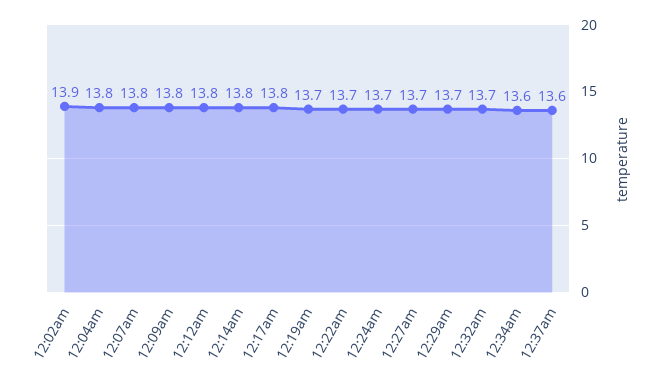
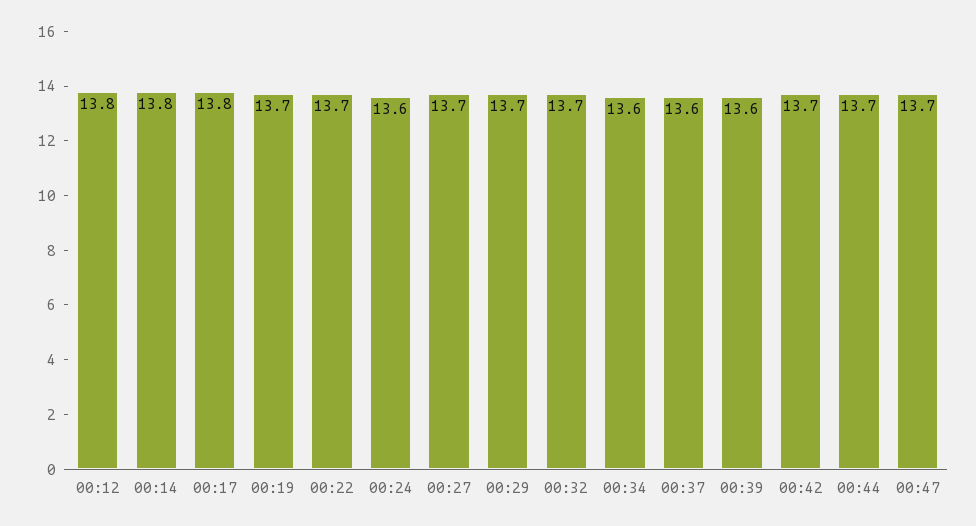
12:02am: 13.9 -> none
12:04am: 13.8 -> none
12:07am: 13.8 -> none
12:09am: 13.8 -> none
12:24am: 13.7 -> 13.6
00:39: none -> 13.6
00:42: none -> 13.7
00:44: none -> 13.7
00:47: none -> 13.7

